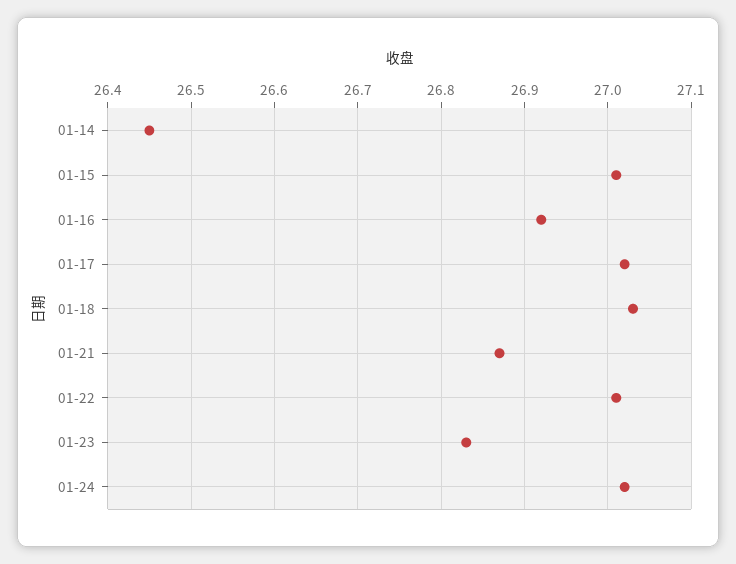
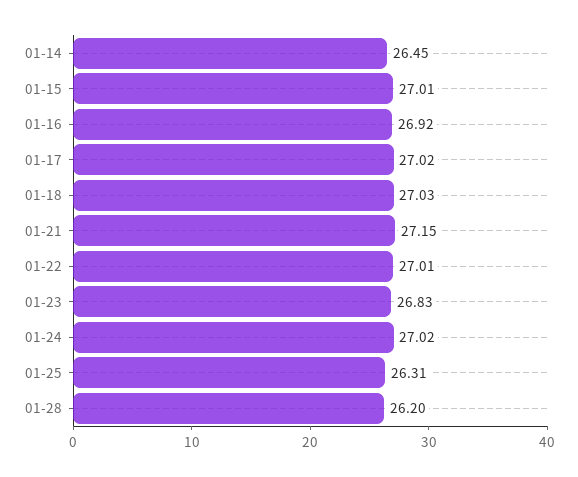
01-21: 26.87 -> 27.15
01-25: none -> 26.31
01-28: none -> 26.2

